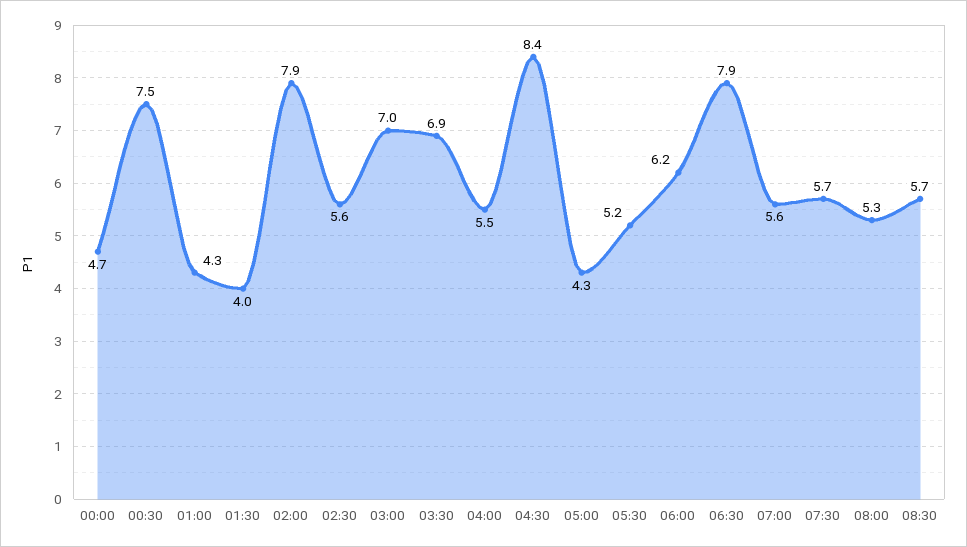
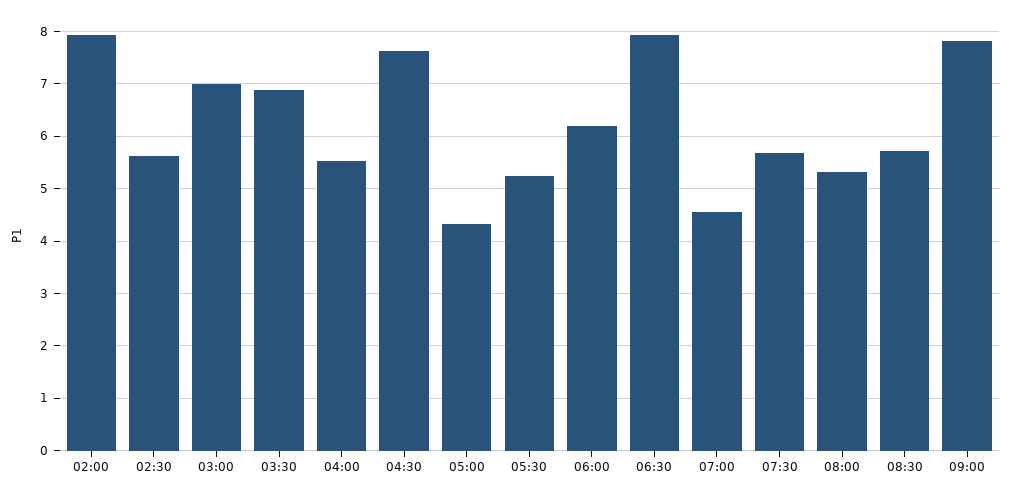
00:00: 4.7 -> none
00:30: 7.5 -> none
01:00: 4.3 -> none
01:30: 4 -> none
04:30: 8.4 -> 7.6
07:00: 5.6 -> 4.6
09:00: none -> 7.8

